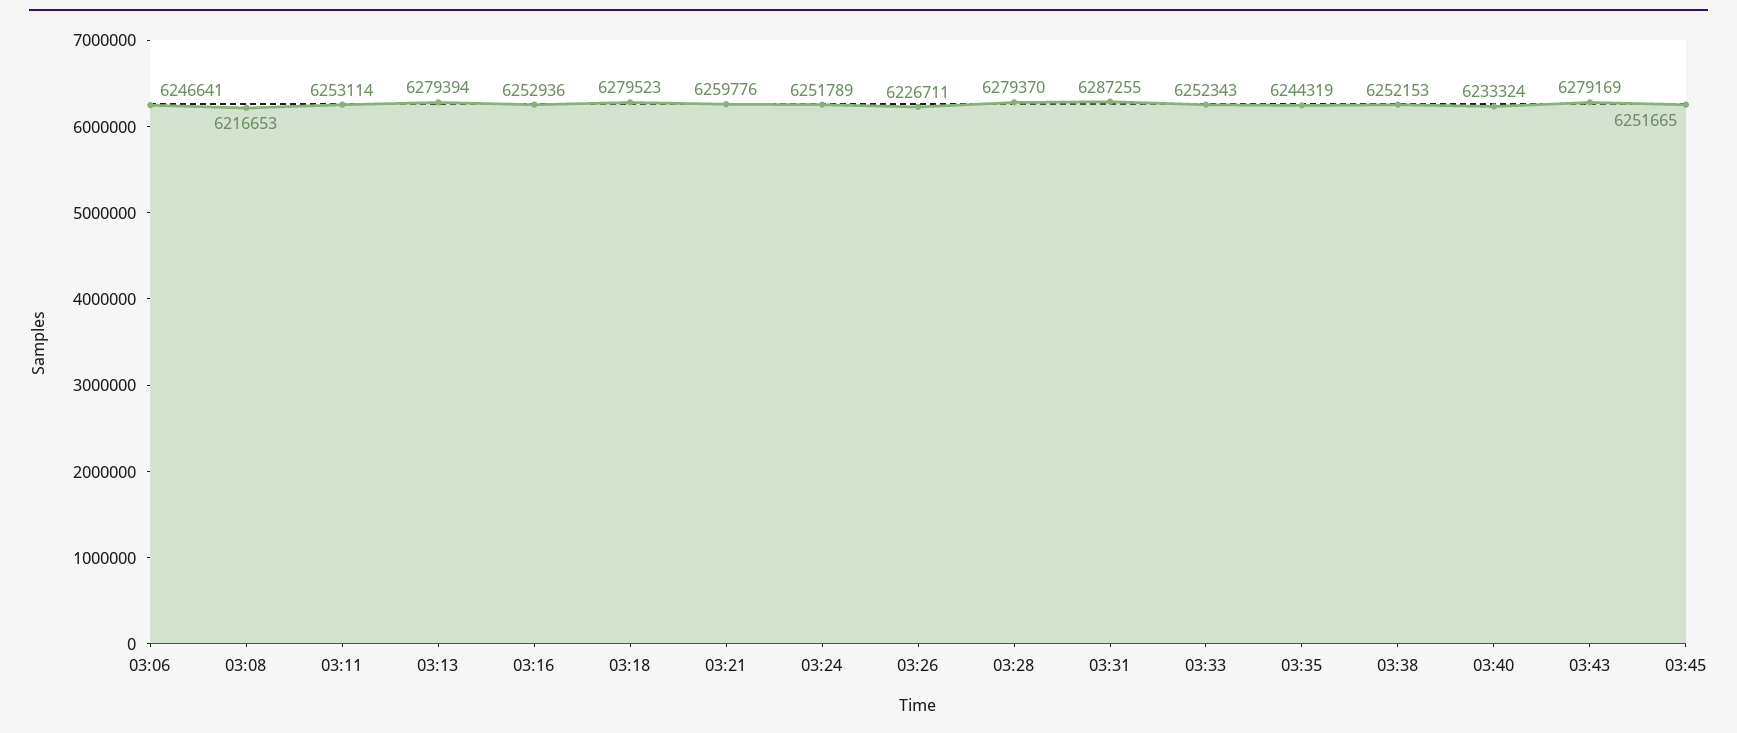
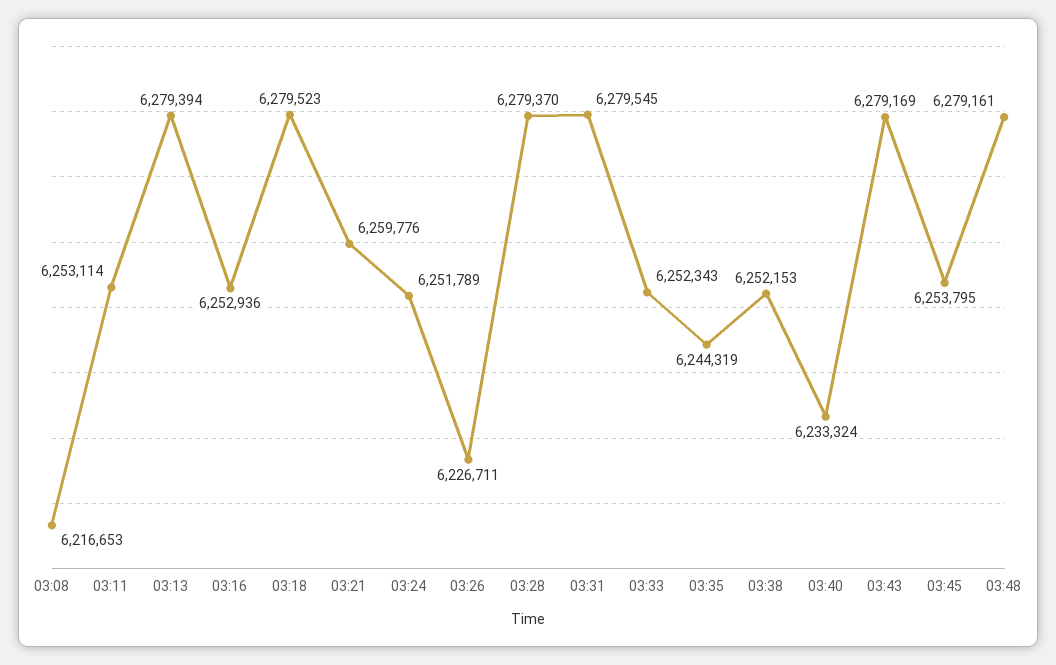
03:06: 6246641 -> none
03:31: 6287255 -> 6279545
03:45: 6251665 -> 6253795
03:48: none -> 6279161

